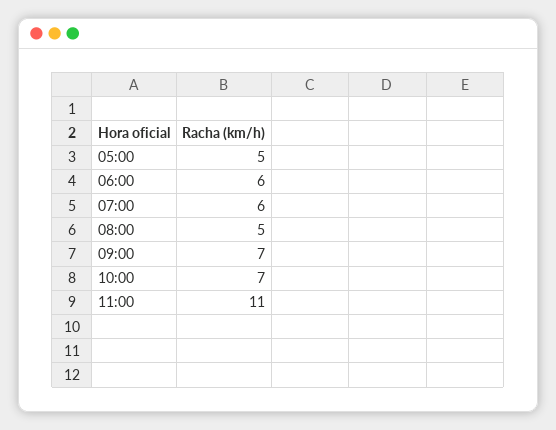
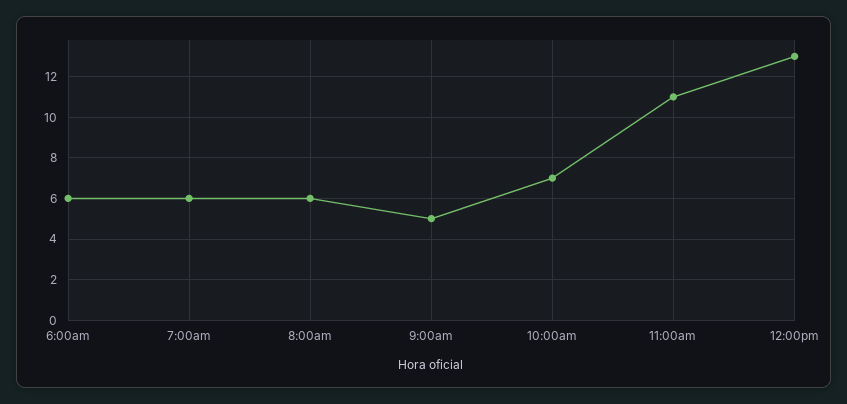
05:00: 5 -> none
08:00: 5 -> 6
09:00: 7 -> 5
12:00pm: none -> 13

